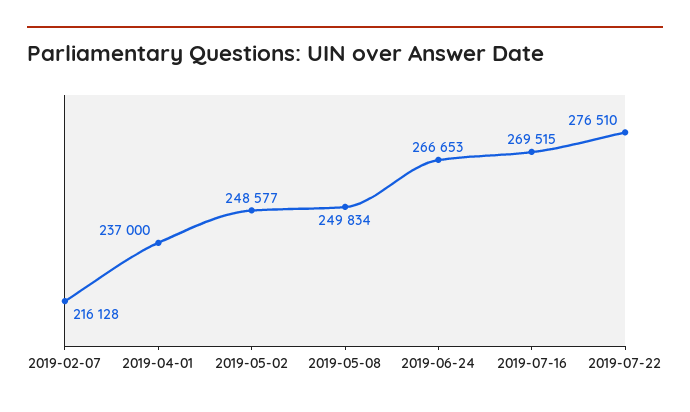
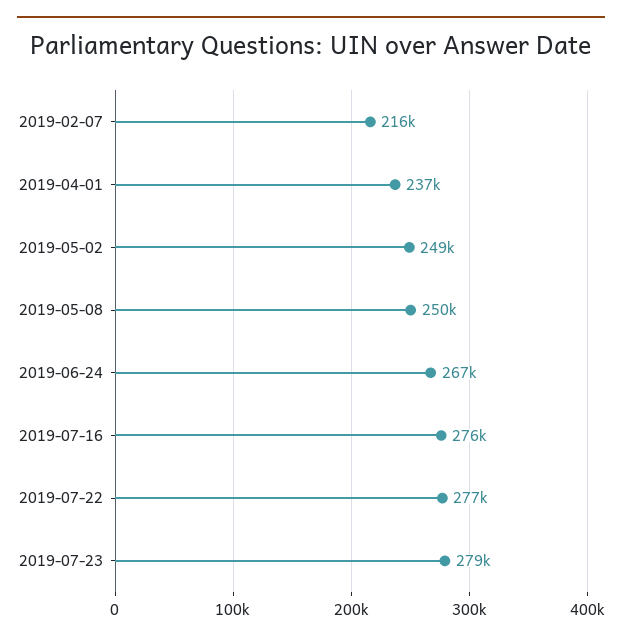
2019-07-16: 269515 -> 276000
2019-07-23: none -> 279000

